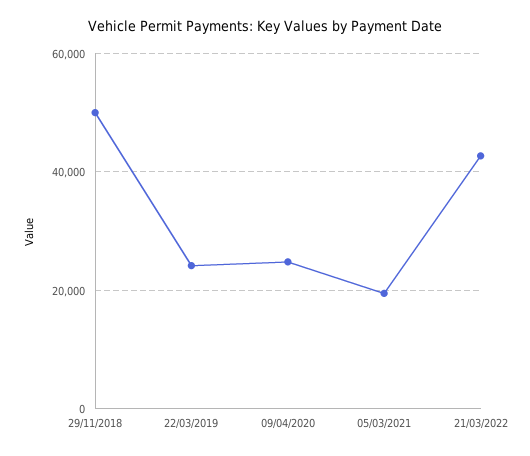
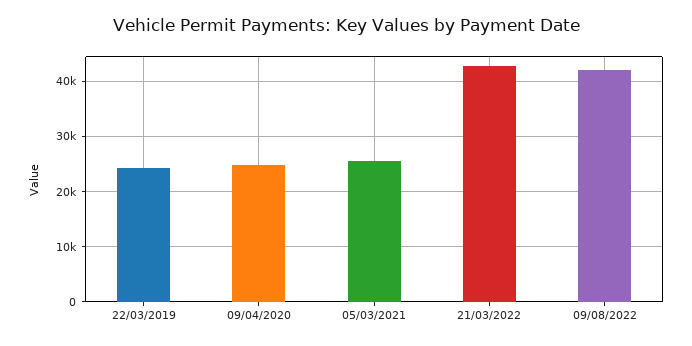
29/11/2018: 50000 -> none
05/03/2021: 20000 -> 26000
09/08/2022: none -> 42000

